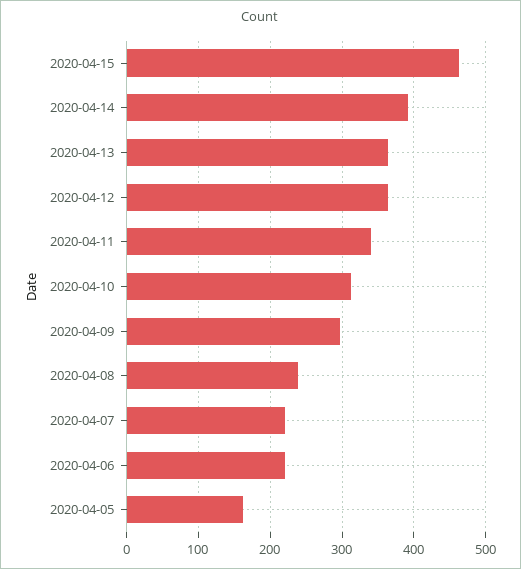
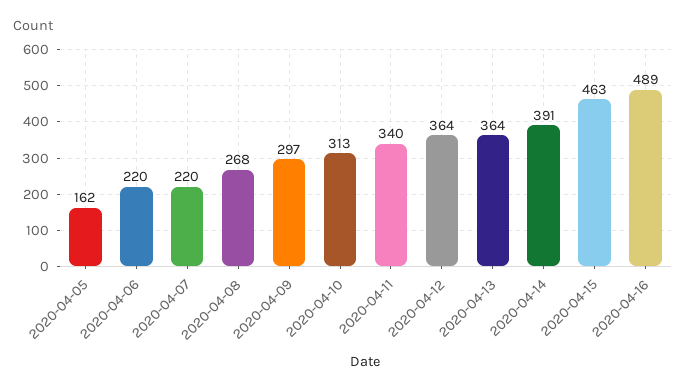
2020-04-08: 240 -> 268
2020-04-16: none -> 489

